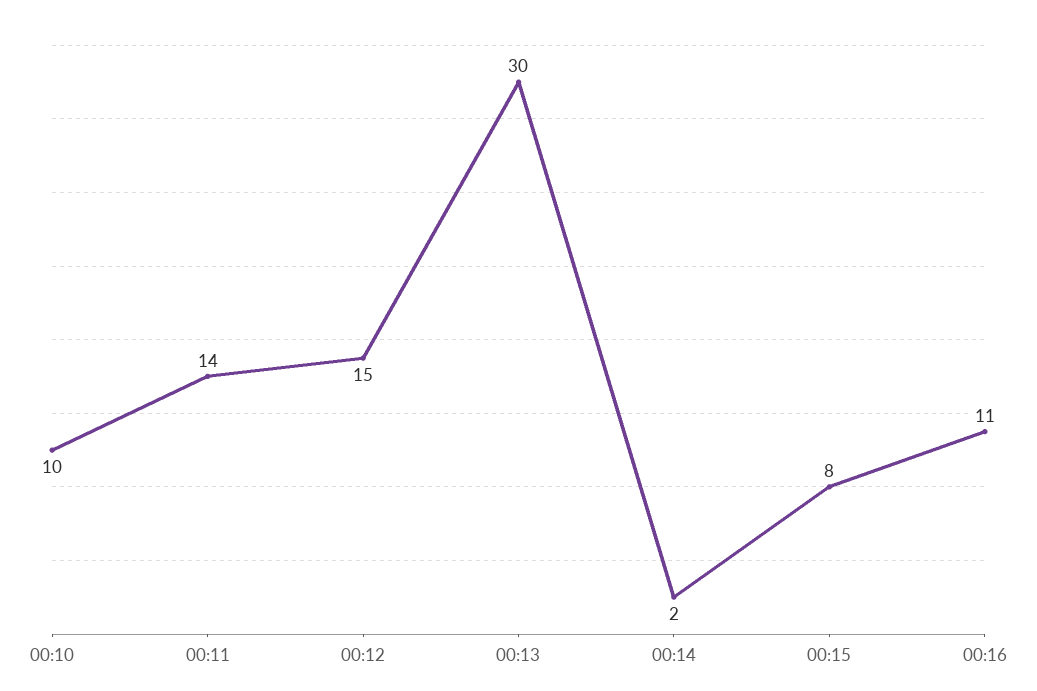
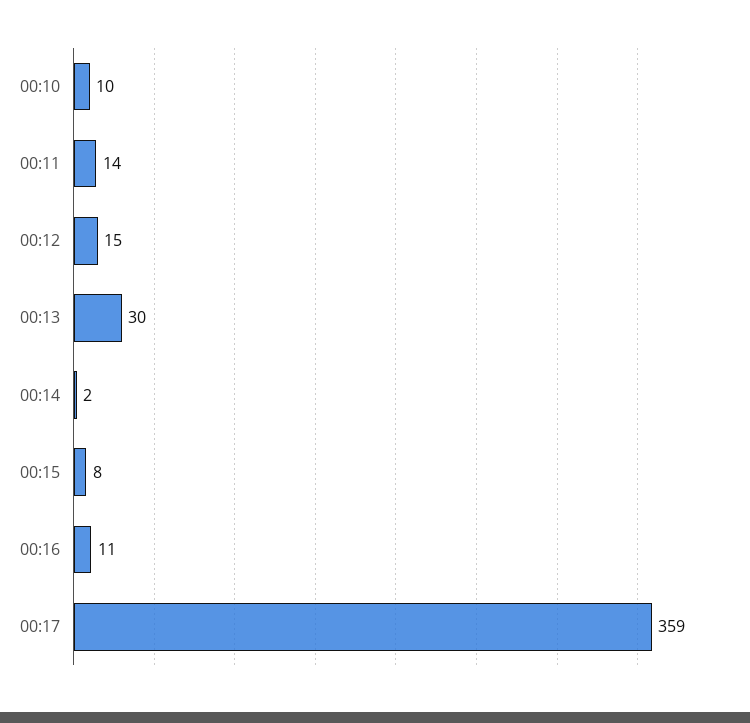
00:17: none -> 359

